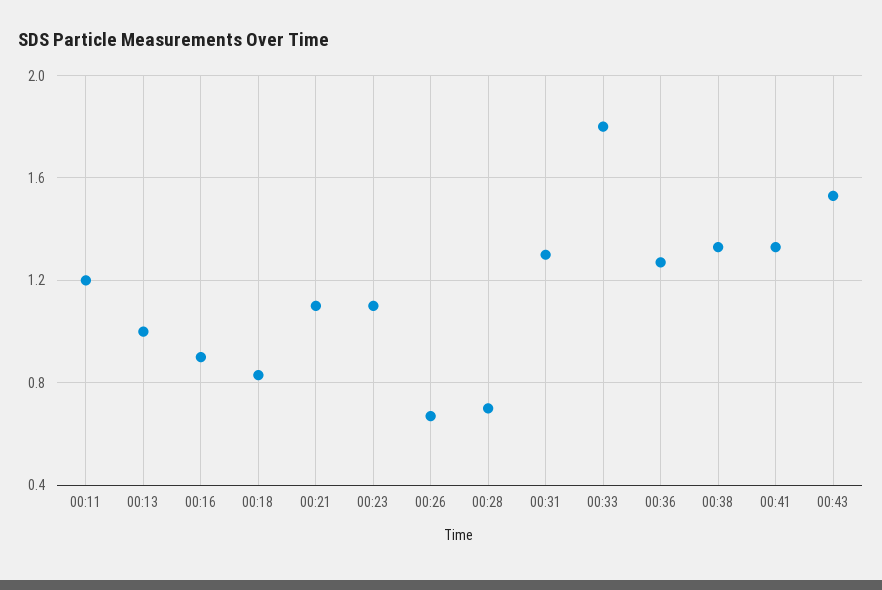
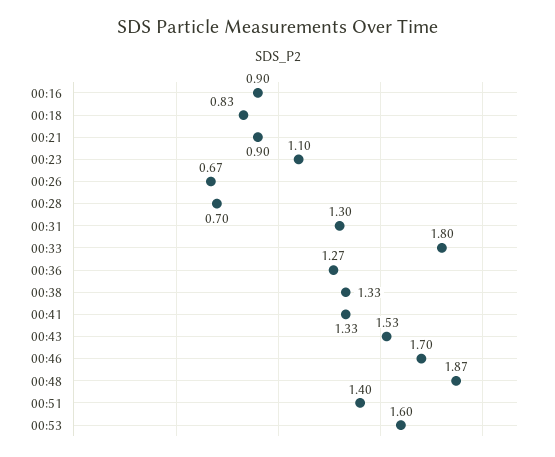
00:11: 1.2 -> none
00:13: 1 -> none
00:21: 1.1 -> 0.9
00:46: none -> 1.7
00:48: none -> 1.87
00:51: none -> 1.4
00:53: none -> 1.6

